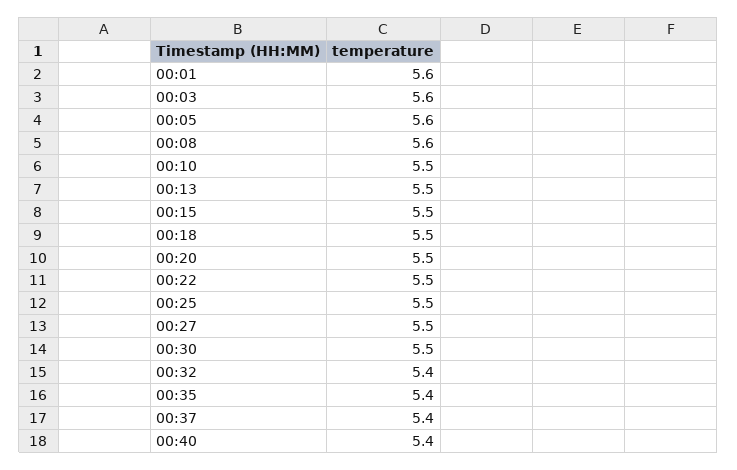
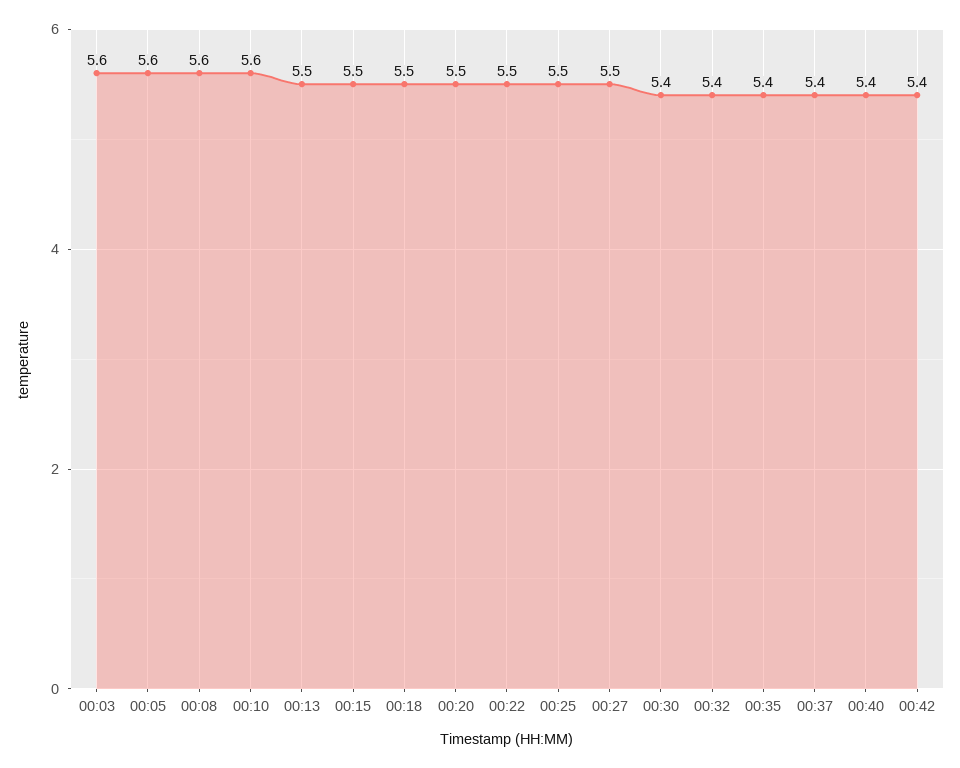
00:01: 5.6 -> none
00:10: 5.5 -> 5.6
00:30: 5.5 -> 5.4
00:42: none -> 5.4

